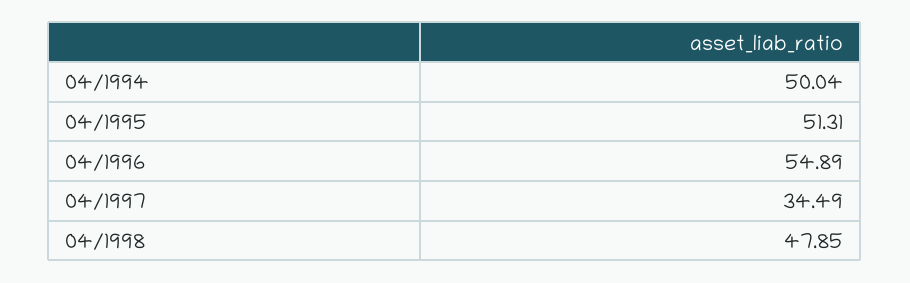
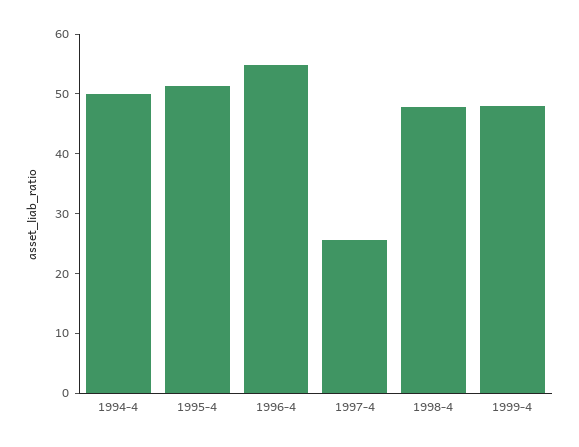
04/1997: 34.49 -> 26
1999-4: none -> 48

